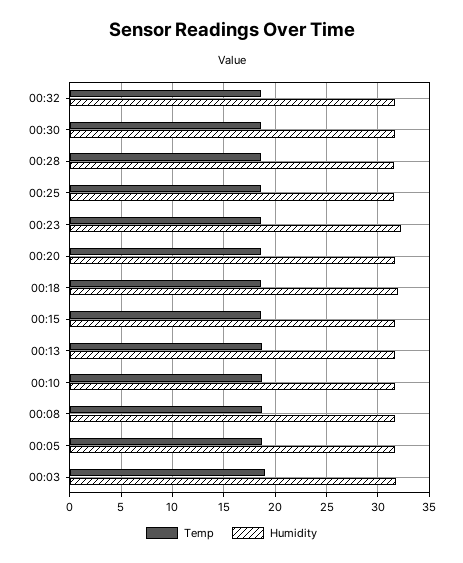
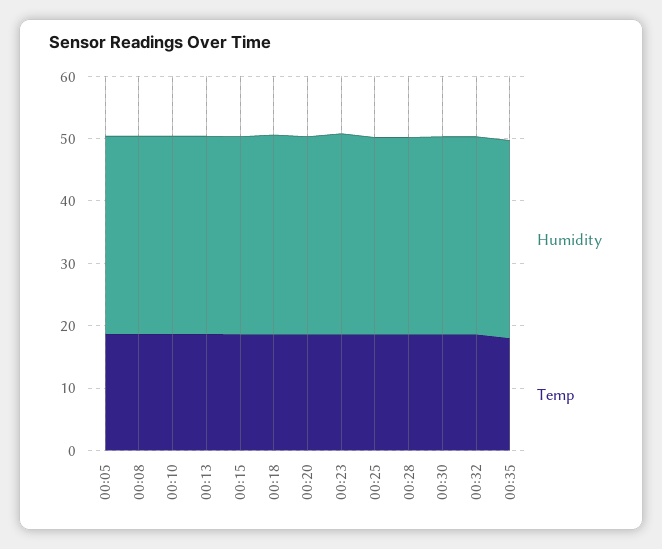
Temp, 00:03: 19 -> none
Humidity, 00:03: 32 -> none
Humidity, 00:35: none -> 32
Temp, 00:35: none -> 18

